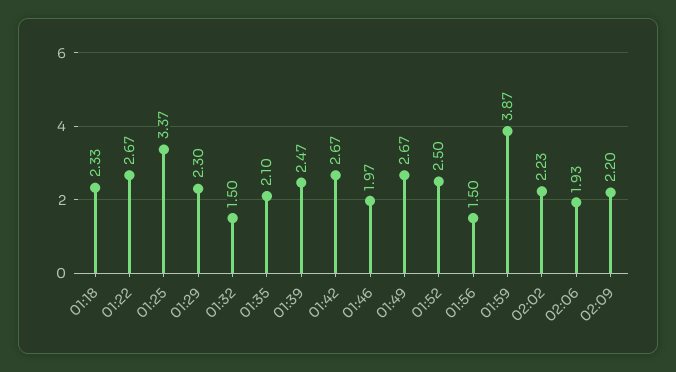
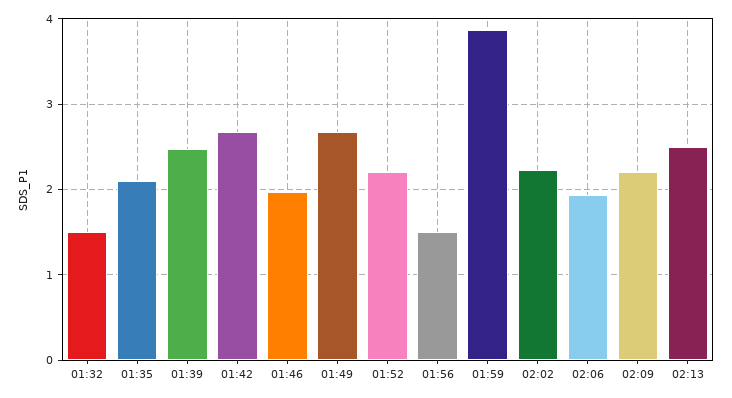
01:18: 2.33 -> none
01:22: 2.67 -> none
01:25: 3.37 -> none
01:29: 2.3 -> none
01:52: 2.5 -> 2.2
02:13: none -> 2.5

